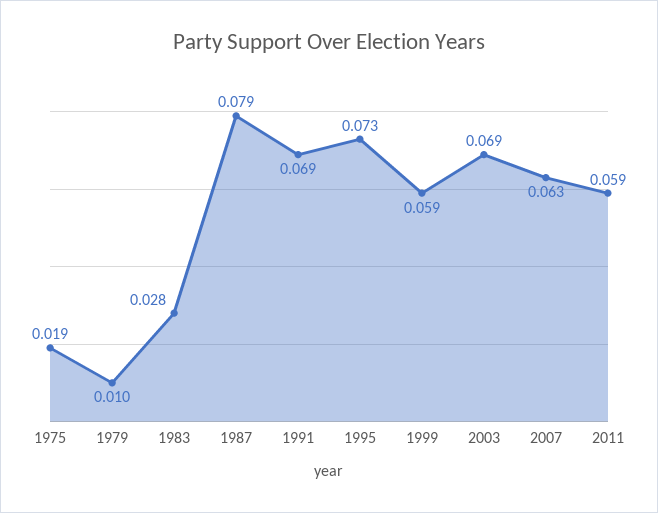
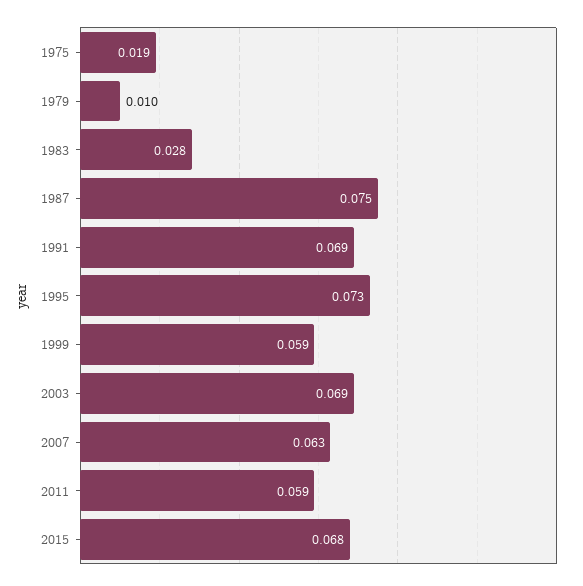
1987: 0.079 -> 0.075
2015: none -> 0.068

